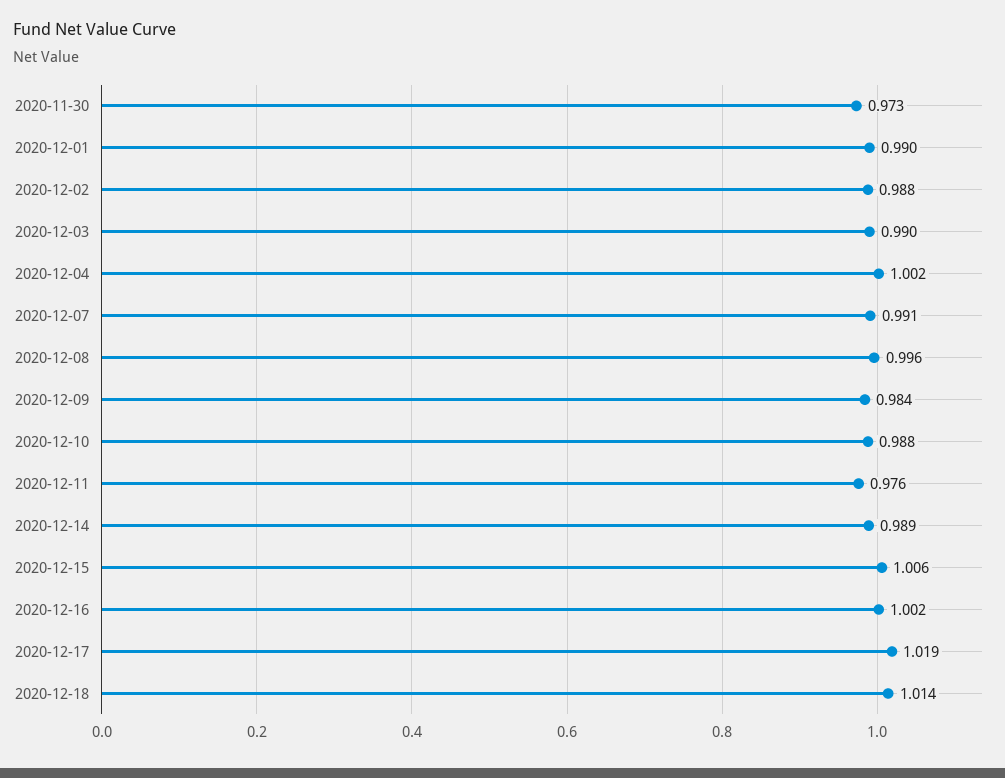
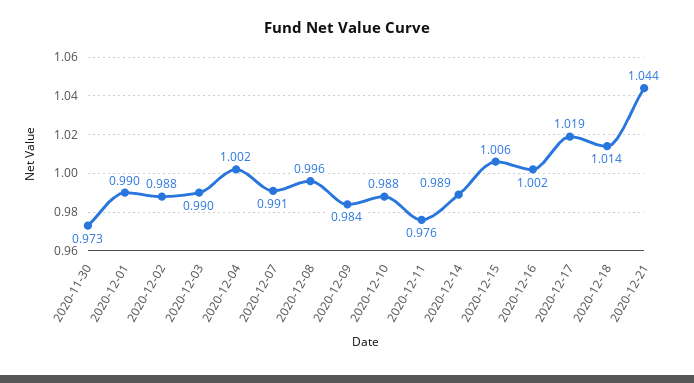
2020-12-21: none -> 1.044

